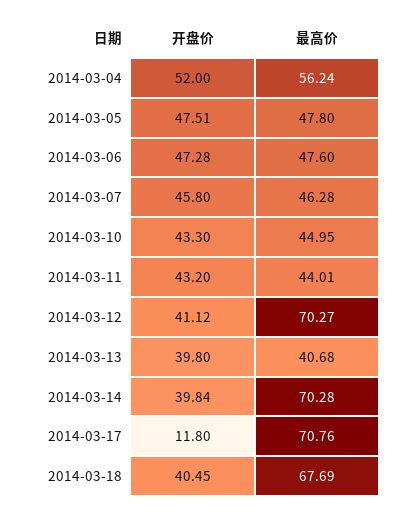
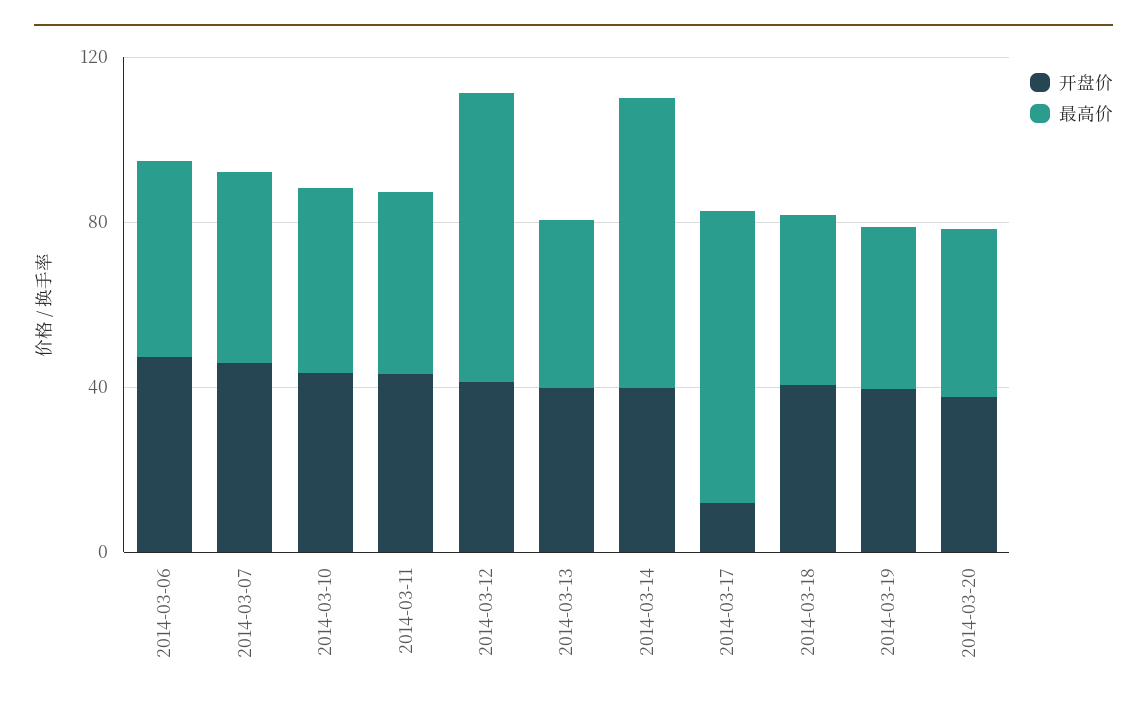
开盘价, 2014-03-04: 52 -> none
最高价, 2014-03-04: 56.24 -> none
开盘价, 2014-03-05: 47.51 -> none
最高价, 2014-03-05: 47.8 -> none
最高价, 2014-03-18: 67.69 -> 40
开盘价, 2014-03-19: none -> 40
最高价, 2014-03-19: none -> 40
开盘价, 2014-03-20: none -> 40
最高价, 2014-03-20: none -> 40

